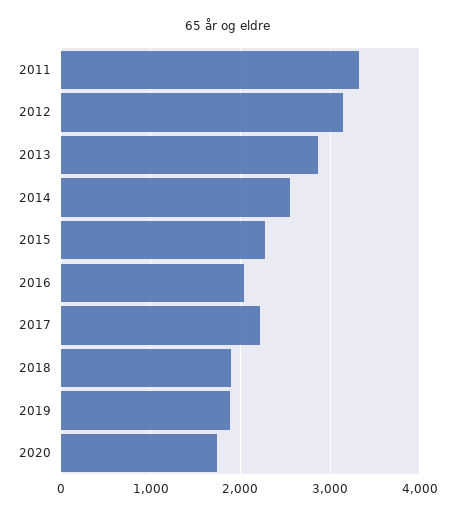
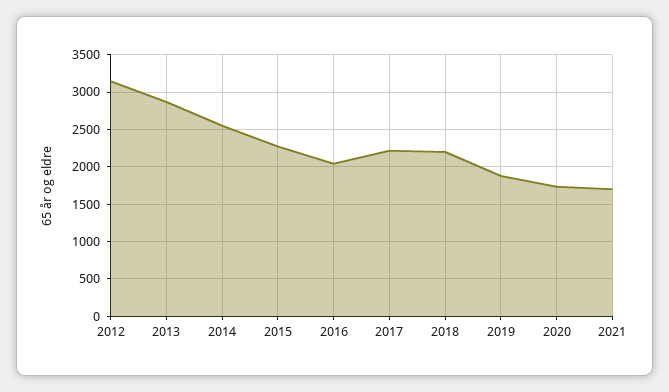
2011: 3300 -> none
2018: 1900 -> 2200
2021: none -> 1700

